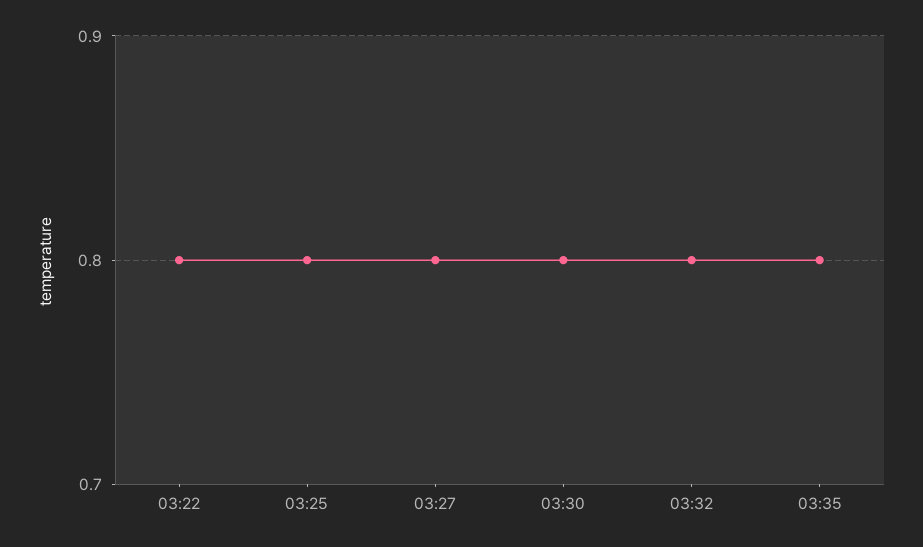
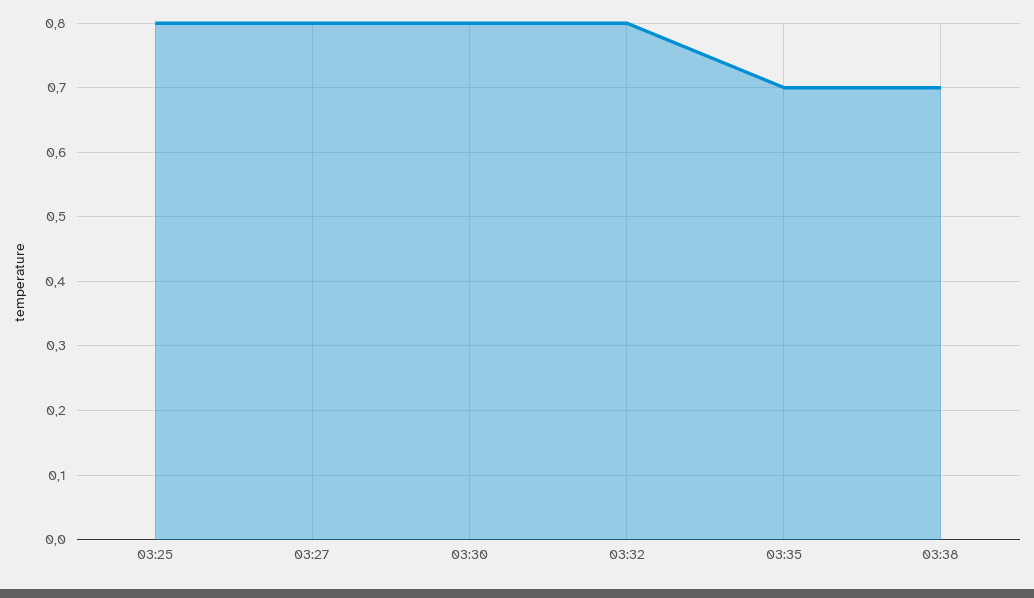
03:22: 0.8 -> none
03:35: 0.8 -> 0.7
03:38: none -> 0.7

